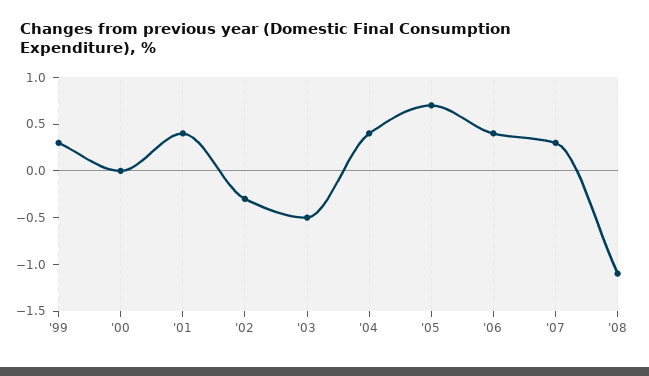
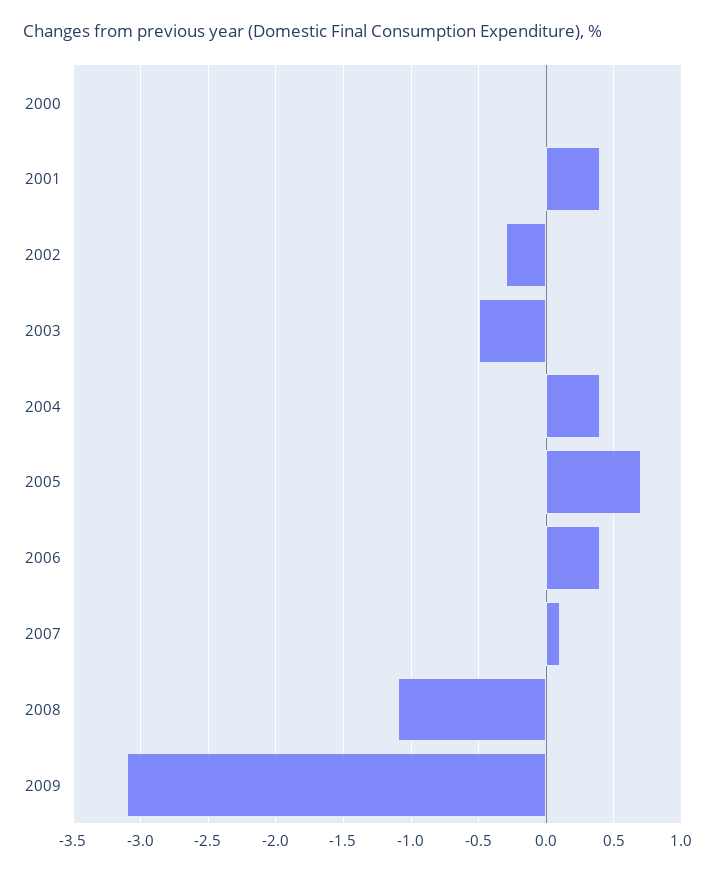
'99: 0.3 -> none
'07: 0.3 -> 0.1
2009: none -> -3.1

